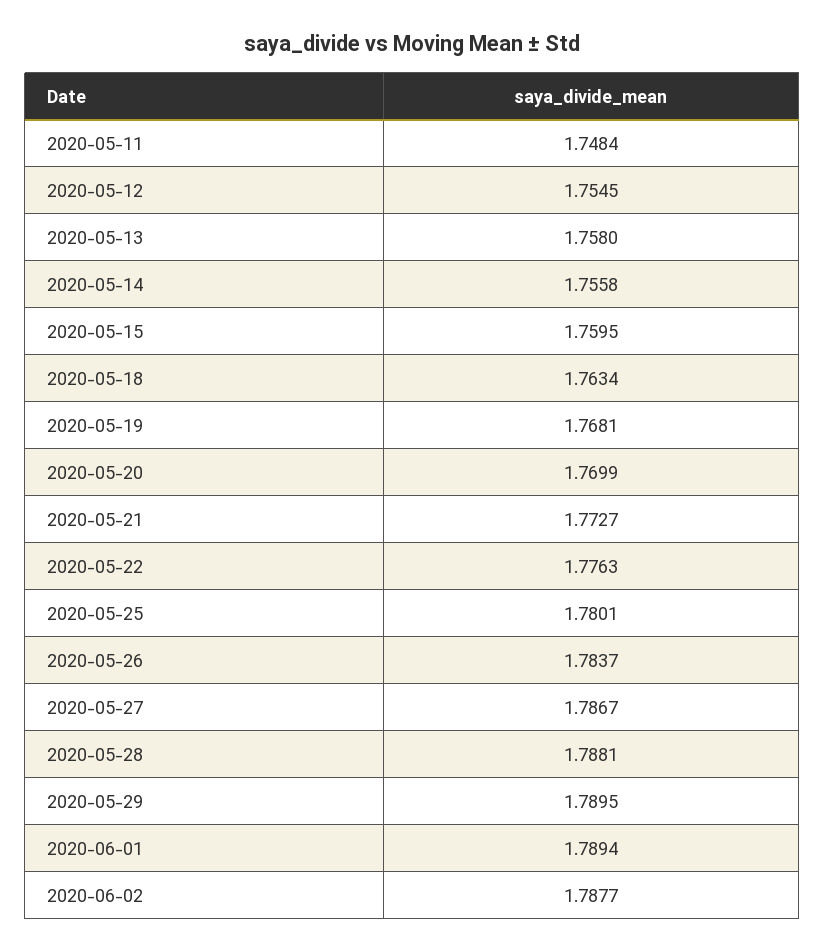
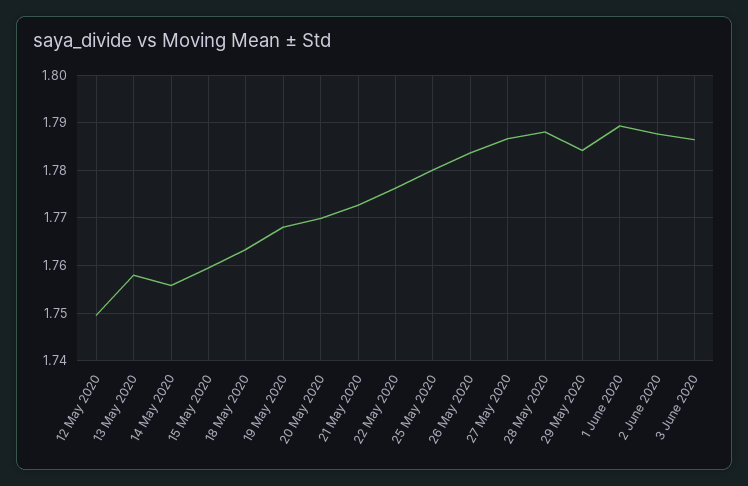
2020-05-11: 1.7484 -> none
2020-05-12: 1.7545 -> 1.75
2020-05-29: 1.7895 -> 1.784
3 June 2020: none -> 1.786

